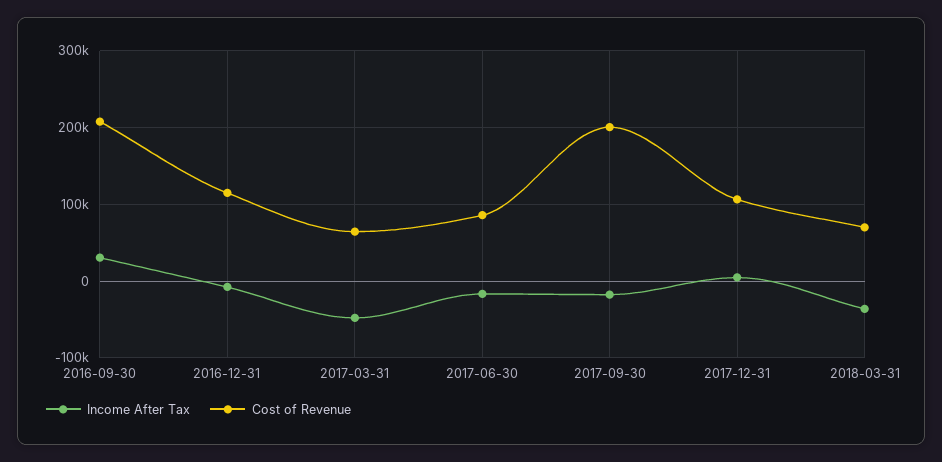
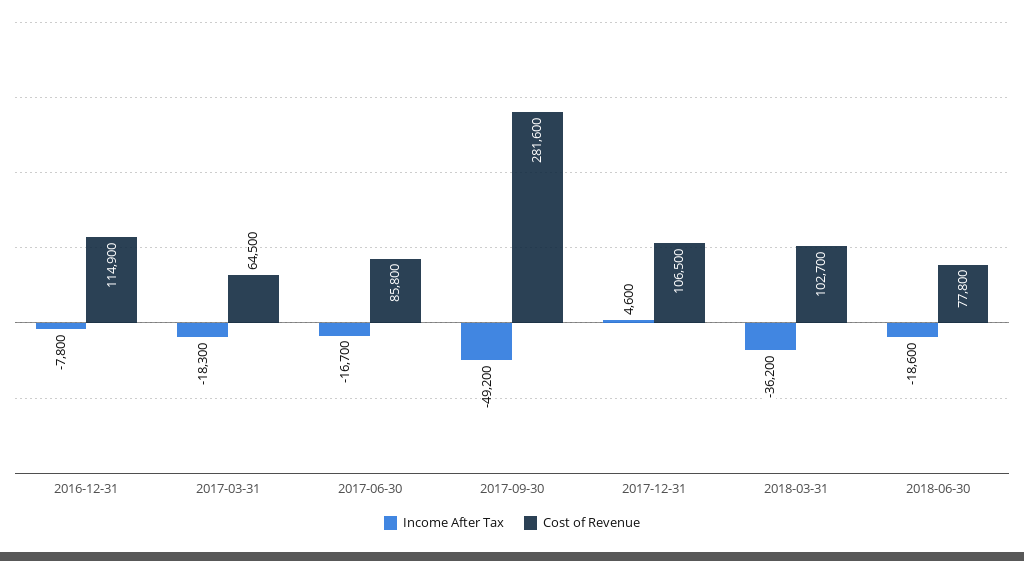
Income After Tax, 2016-09-30: 30000 -> none
Cost of Revenue, 2016-09-30: 210000 -> none
Income After Tax, 2017-03-31: -50000 -> -18300
Income After Tax, 2017-09-30: -20000 -> -49200
Cost of Revenue, 2017-09-30: 200000 -> 281600
Cost of Revenue, 2018-03-31: 70000 -> 102700
Income After Tax, 2018-06-30: none -> -18600
Cost of Revenue, 2018-06-30: none -> 77800

